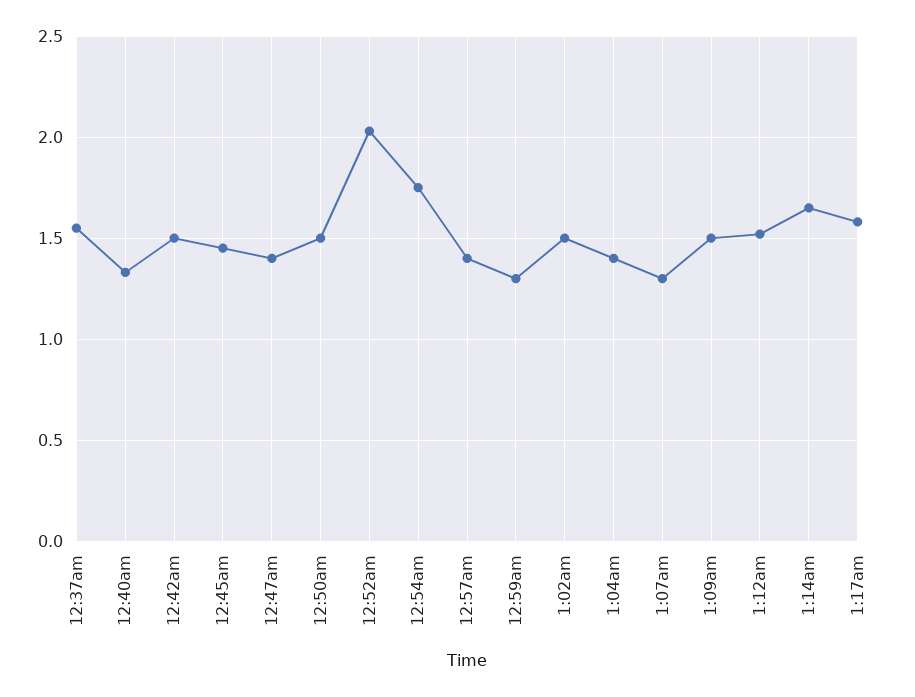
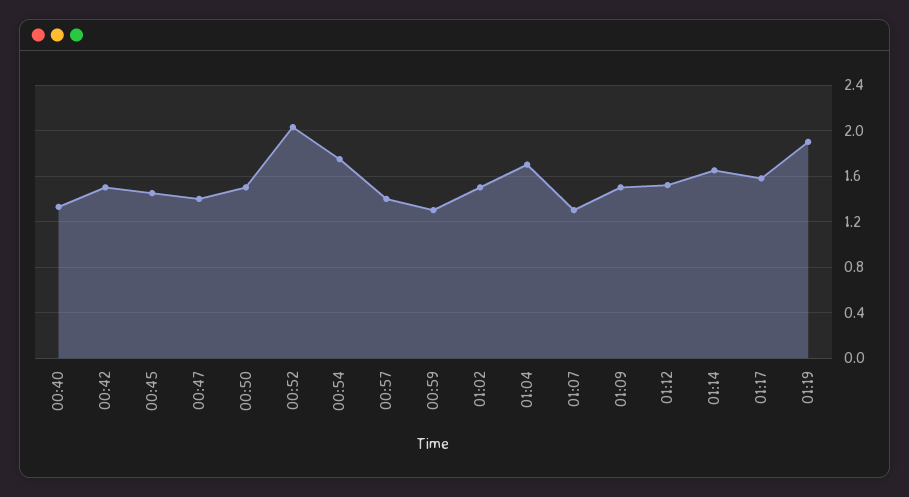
12:37am: 1.55 -> none
1:04am: 1.4 -> 1.7
01:19: none -> 1.9

